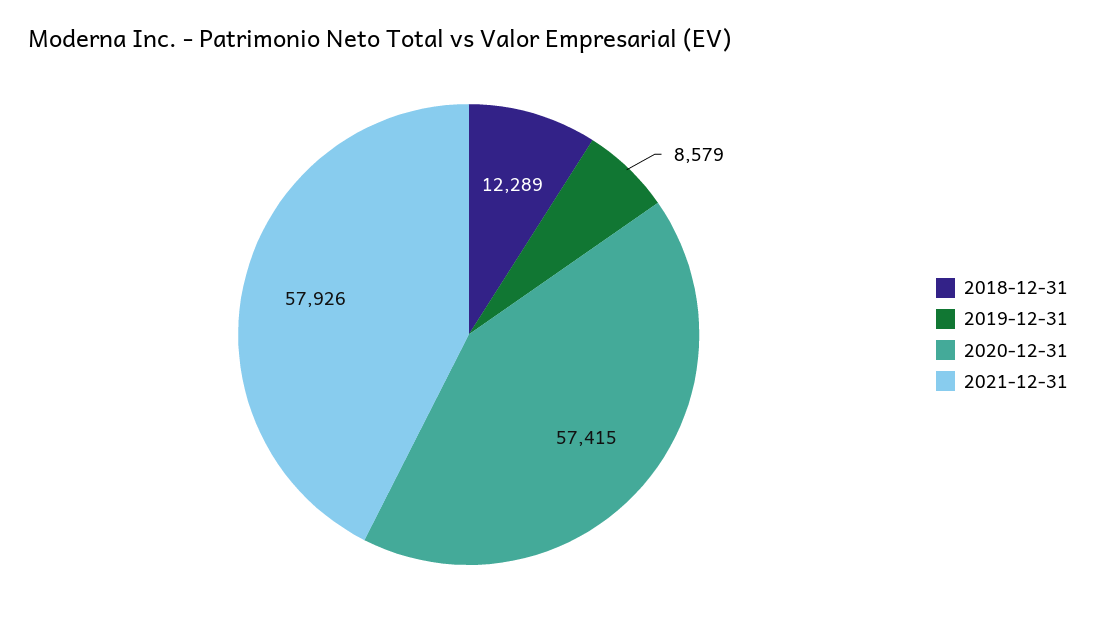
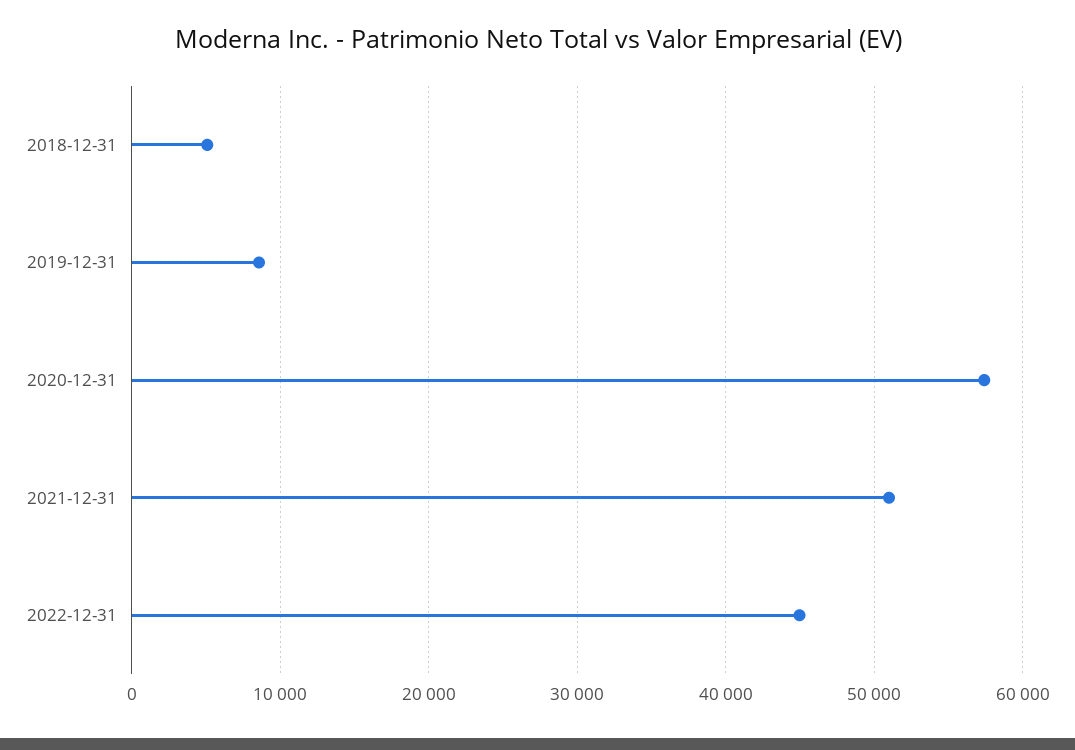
2018-12-31: 12289 -> 5000
2021-12-31: 57926 -> 51000
2022-12-31: none -> 45000

